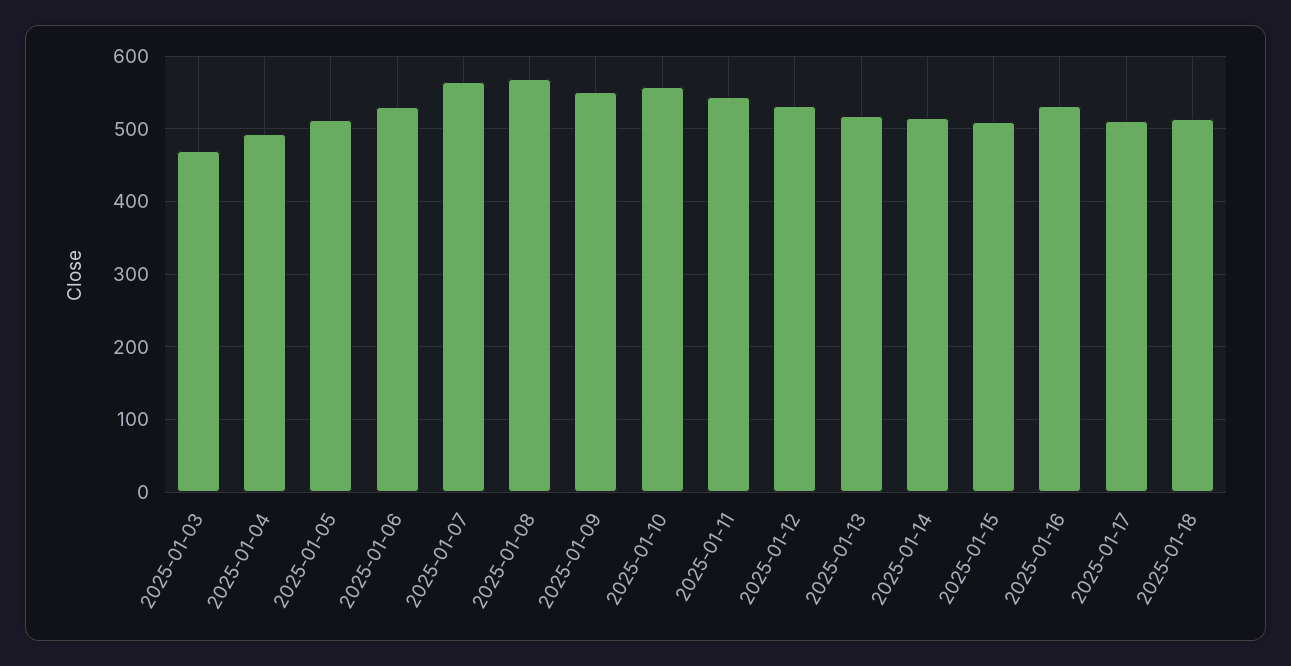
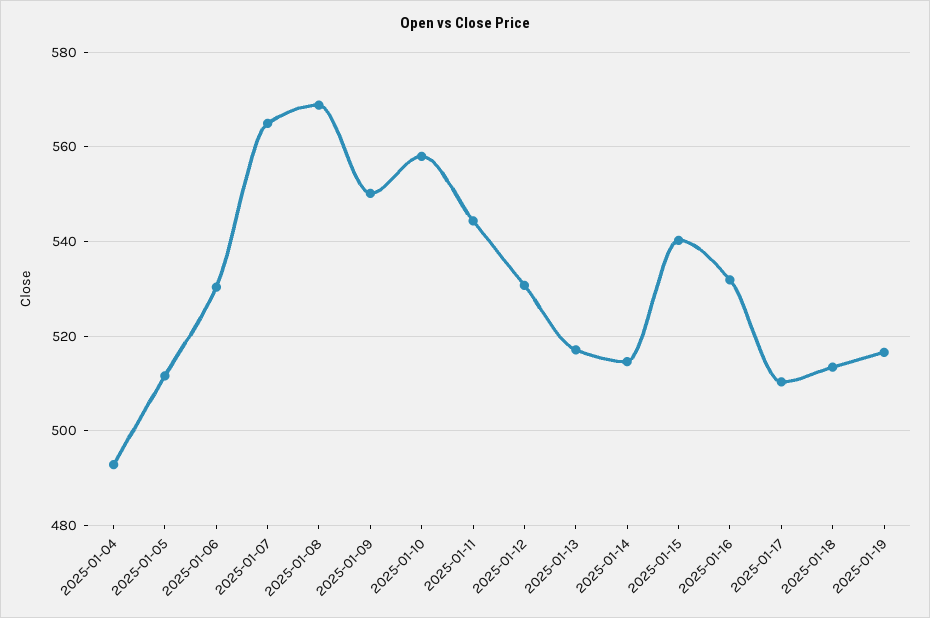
2025-01-03: 470 -> none
2025-01-15: 510 -> 540
2025-01-19: none -> 516

